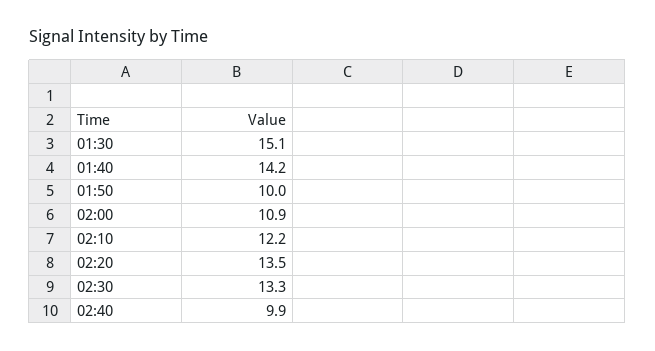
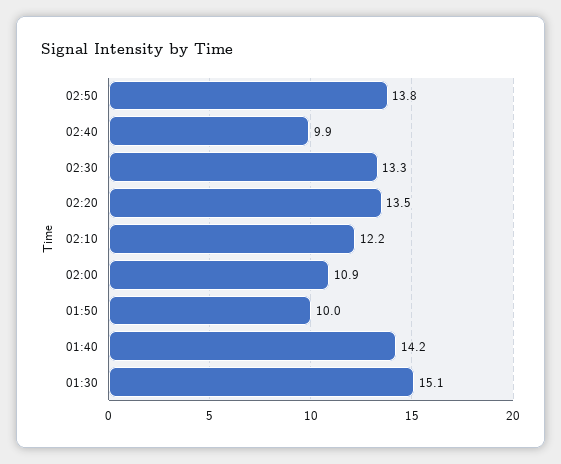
02:50: none -> 13.8

